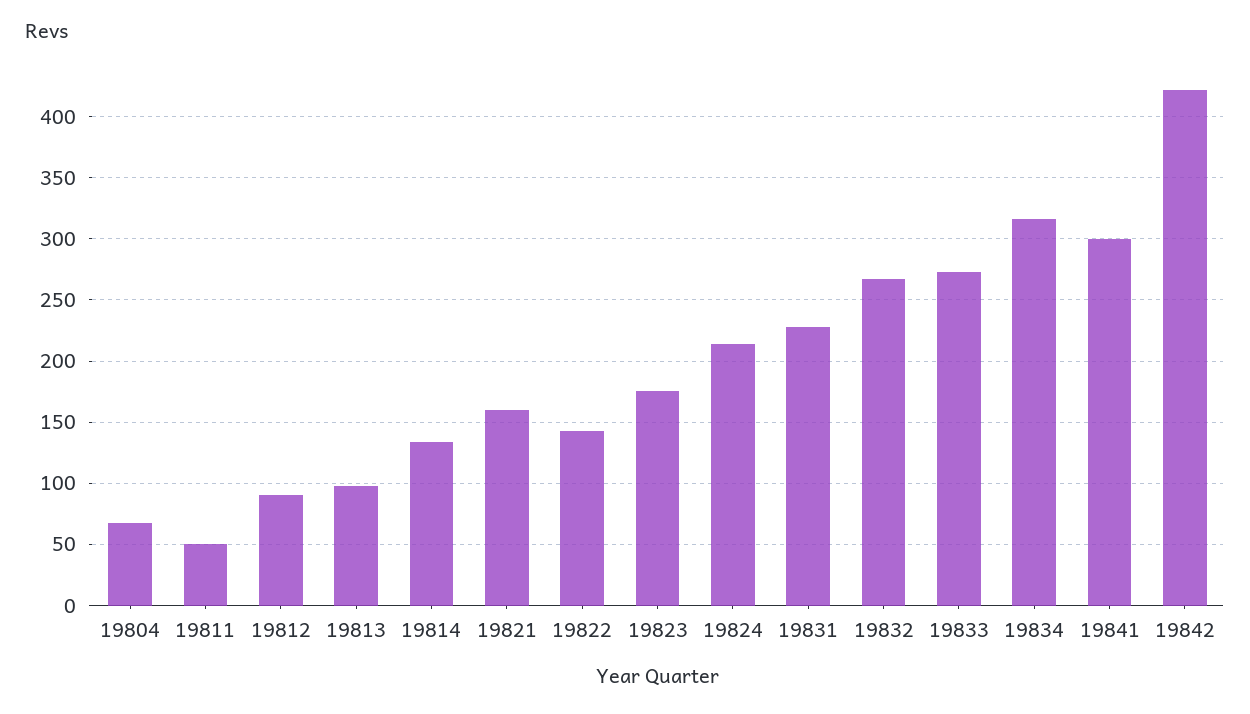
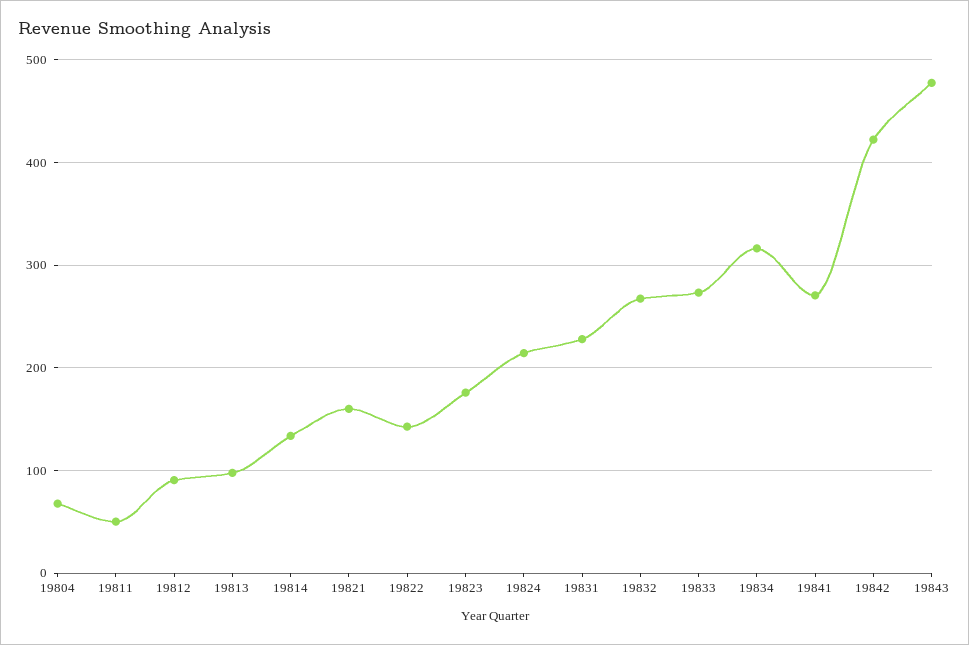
19841: 300 -> 270
19843: none -> 480

